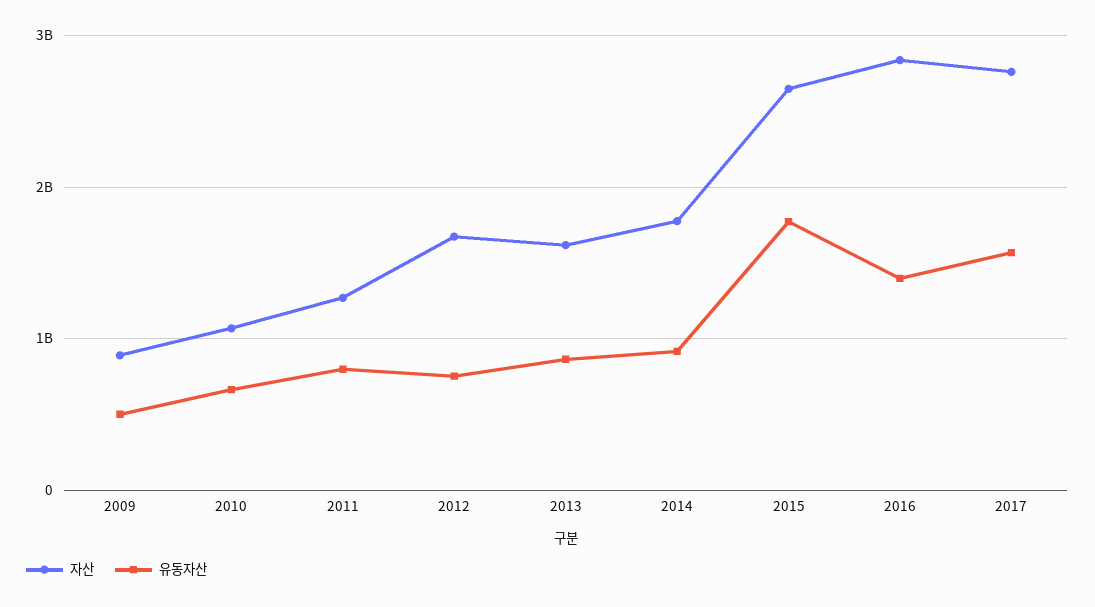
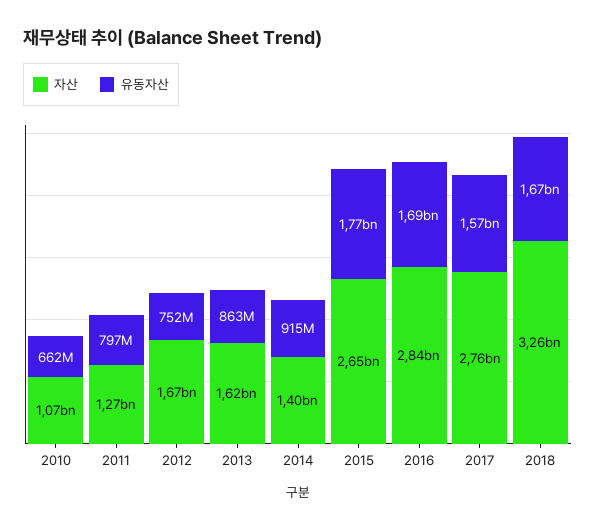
자산, 2009: 900000000 -> none
유동자산, 2009: 500000000 -> none
자산, 2014: 1800000000 -> 1400000000
유동자산, 2016: 1400000000 -> 1690000000
자산, 2018: none -> 3260000000
유동자산, 2018: none -> 1670000000

